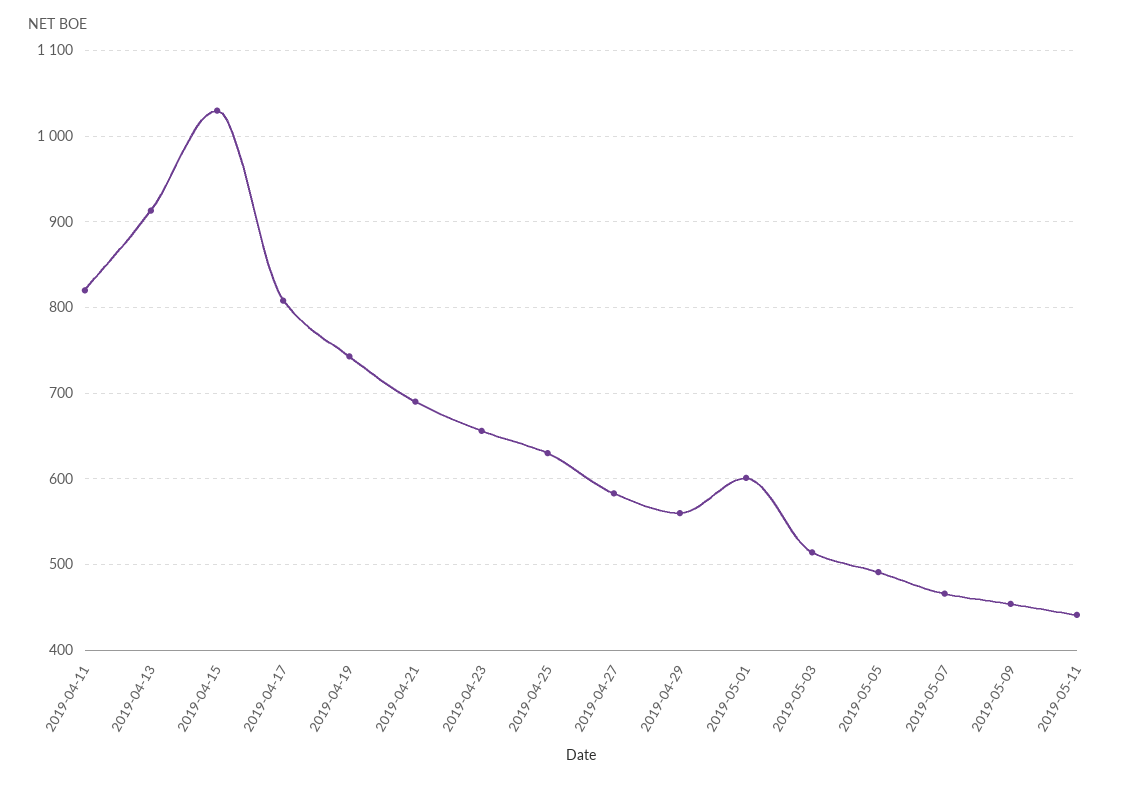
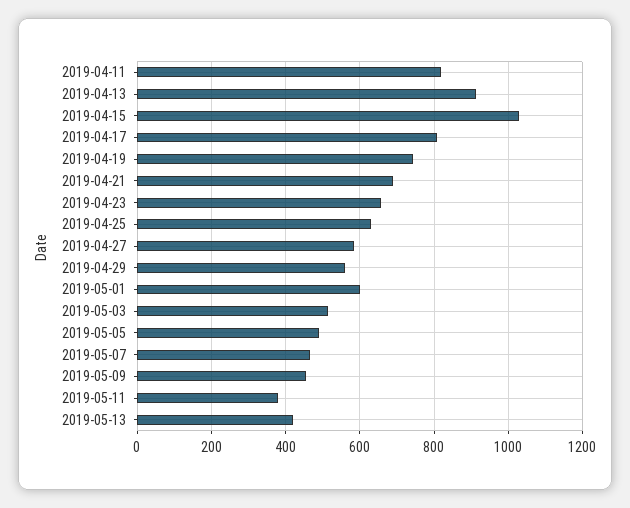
2019-05-11: 440 -> 380
2019-05-13: none -> 420

